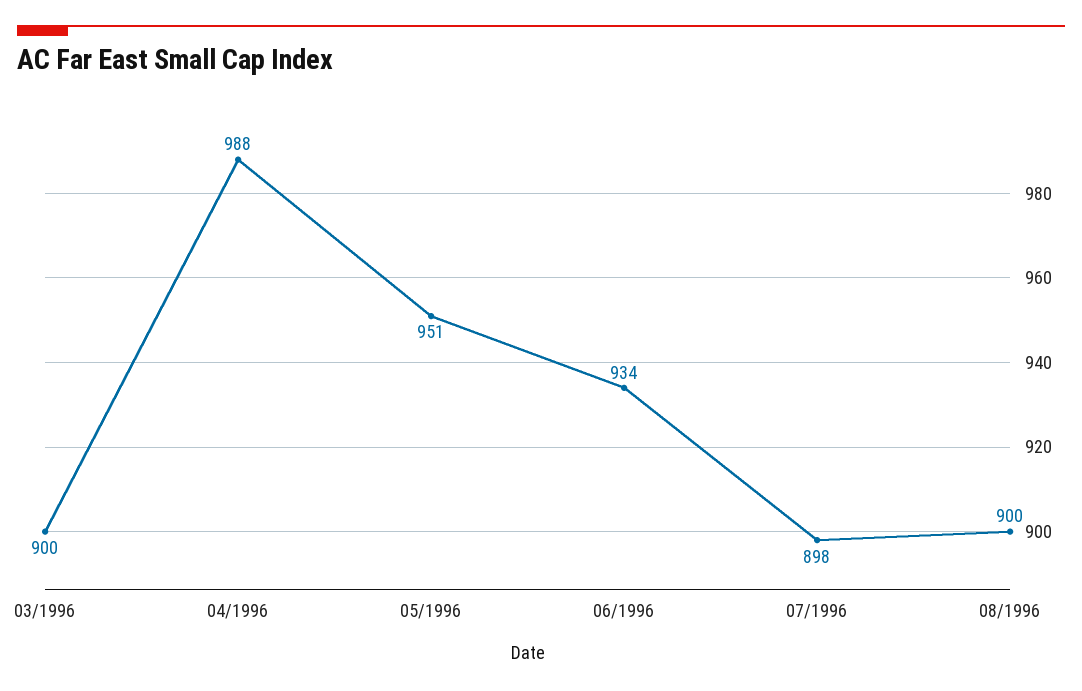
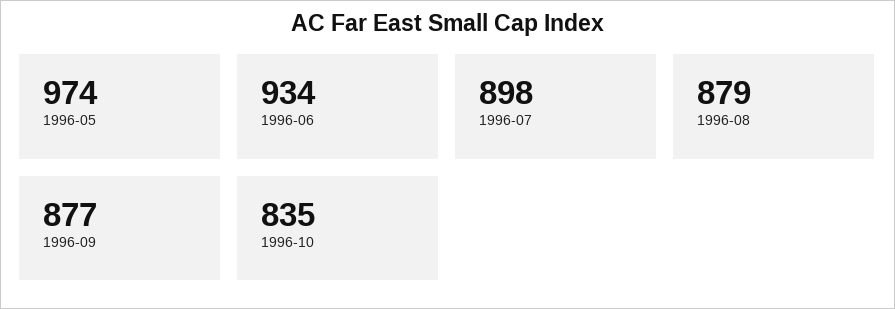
03/1996: 900 -> none
04/1996: 988 -> none
05/1996: 951 -> 974
08/1996: 900 -> 879
1996-09: none -> 877
1996-10: none -> 835

